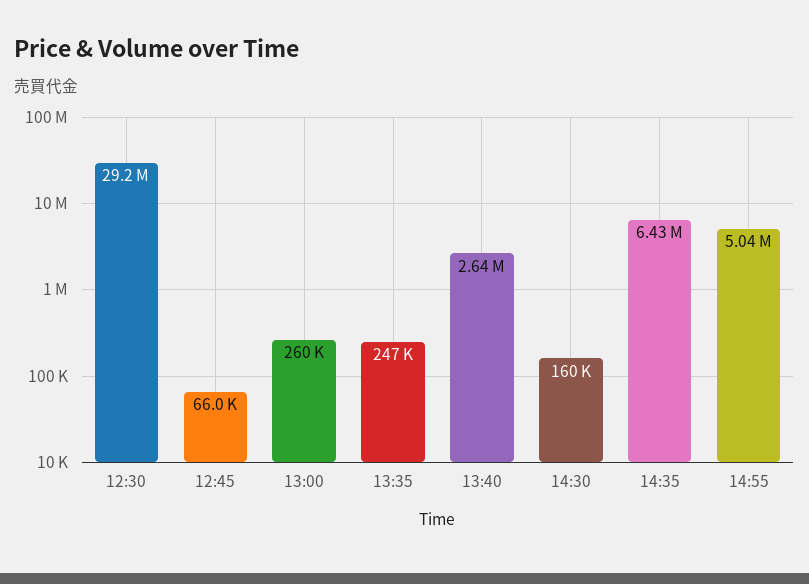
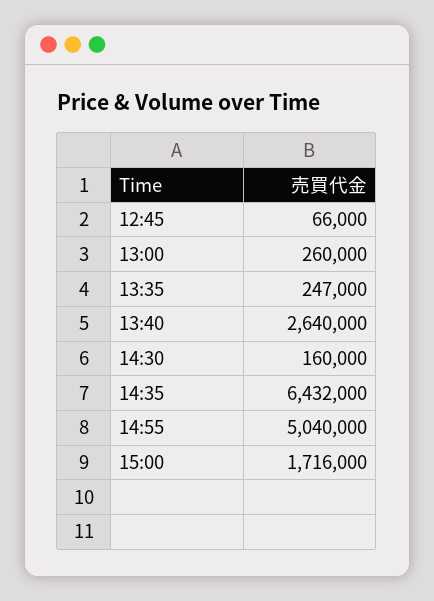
12:30: 29200000 -> none
15:00: none -> 1716000

